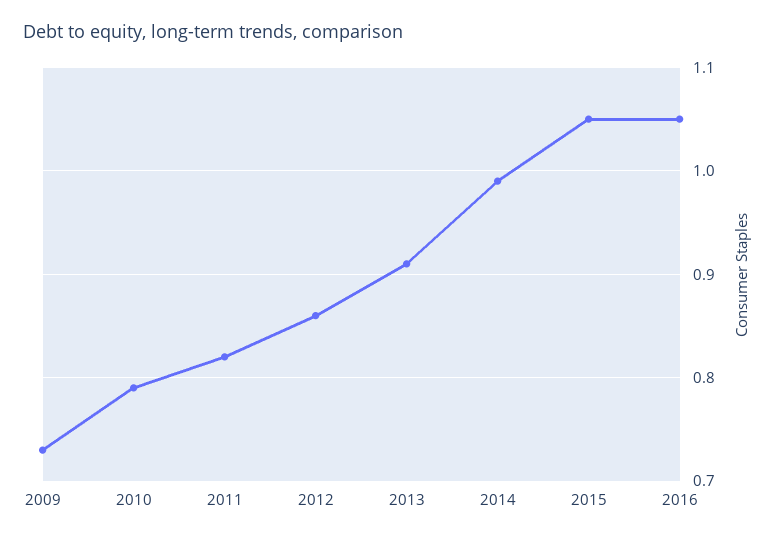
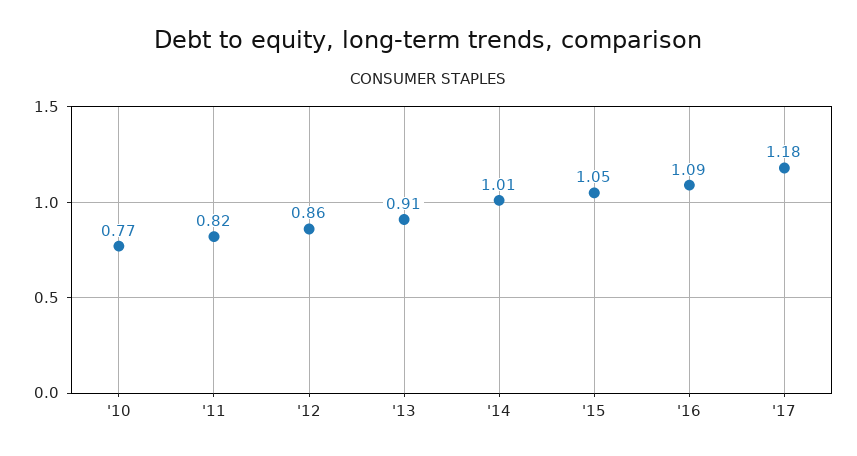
2009: 0.73 -> none
2010: 0.79 -> 0.77
2014: 0.99 -> 1.01
2016: 1.05 -> 1.09
'17: none -> 1.18

